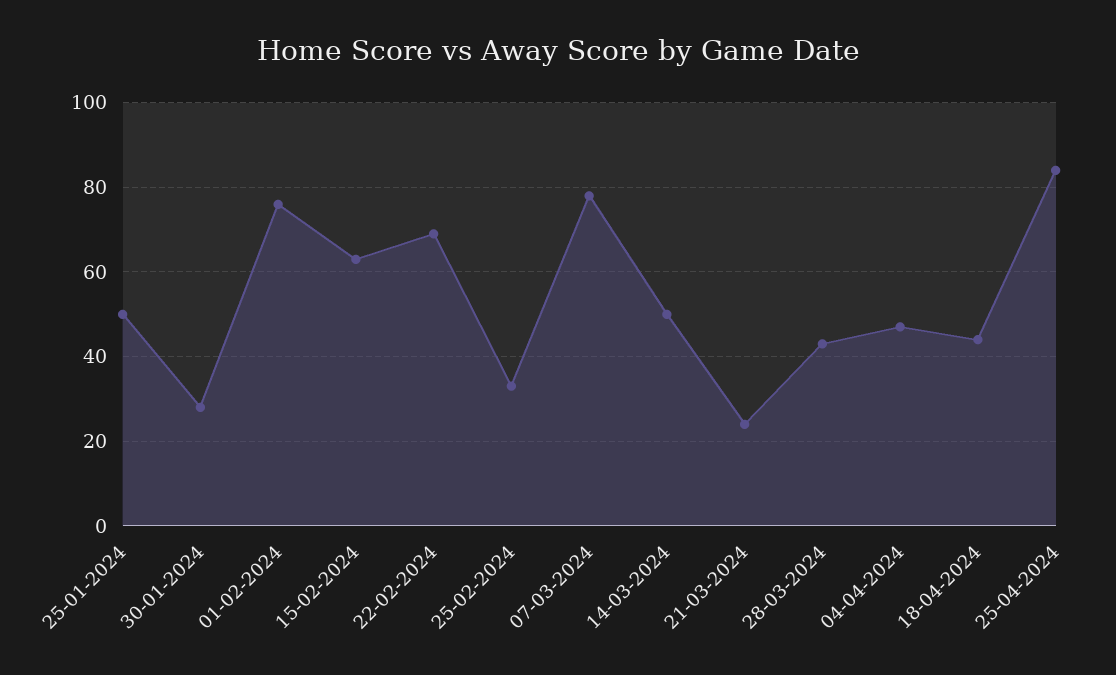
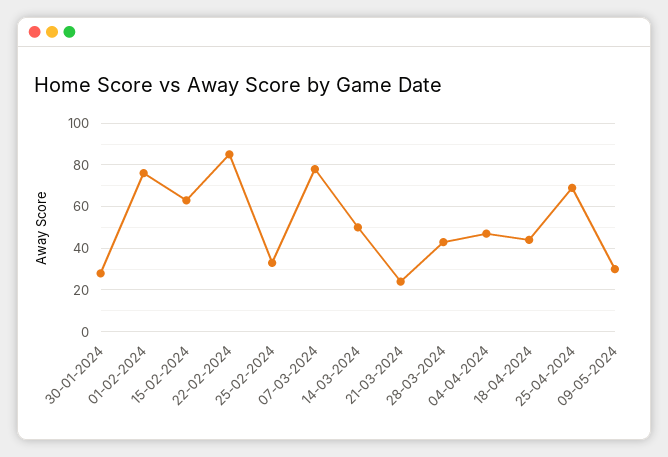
25-01-2024: 50 -> none
22-02-2024: 70 -> 85
25-04-2024: 85 -> 70
09-05-2024: none -> 30

